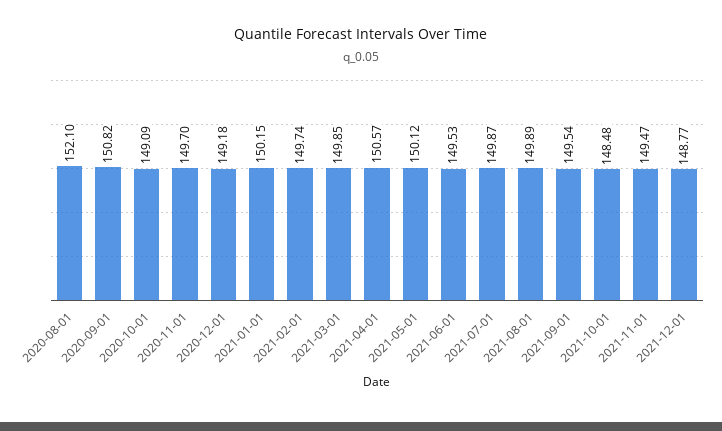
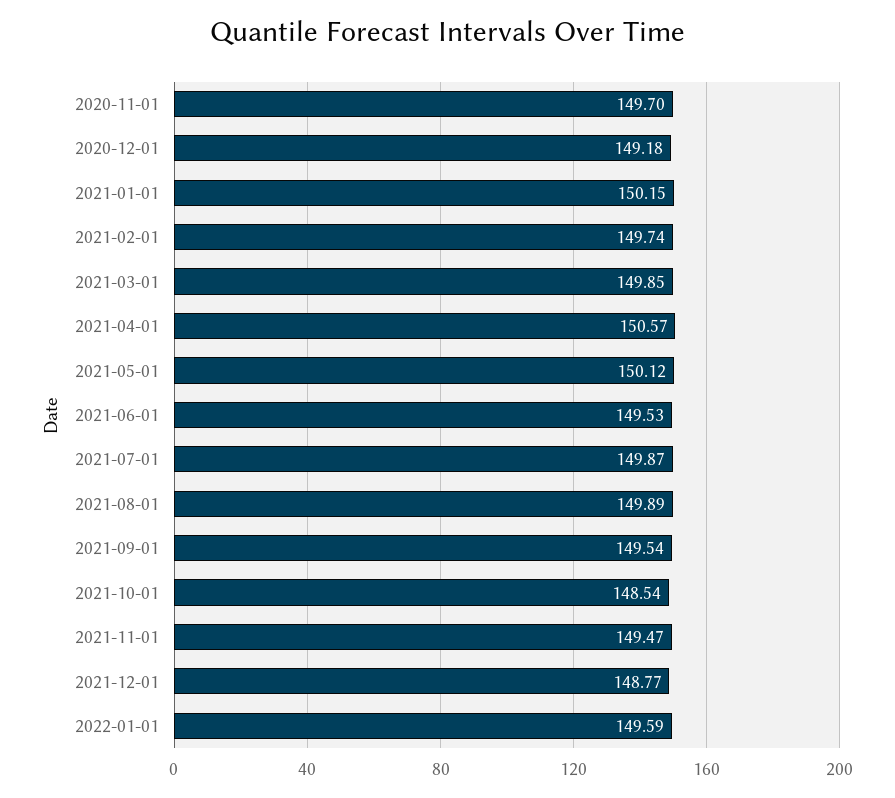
2020-08-01: 152.1 -> none
2020-09-01: 150.82 -> none
2020-10-01: 149.09 -> none
2021-10-01: 148.48 -> 148.54
2022-01-01: none -> 149.59

